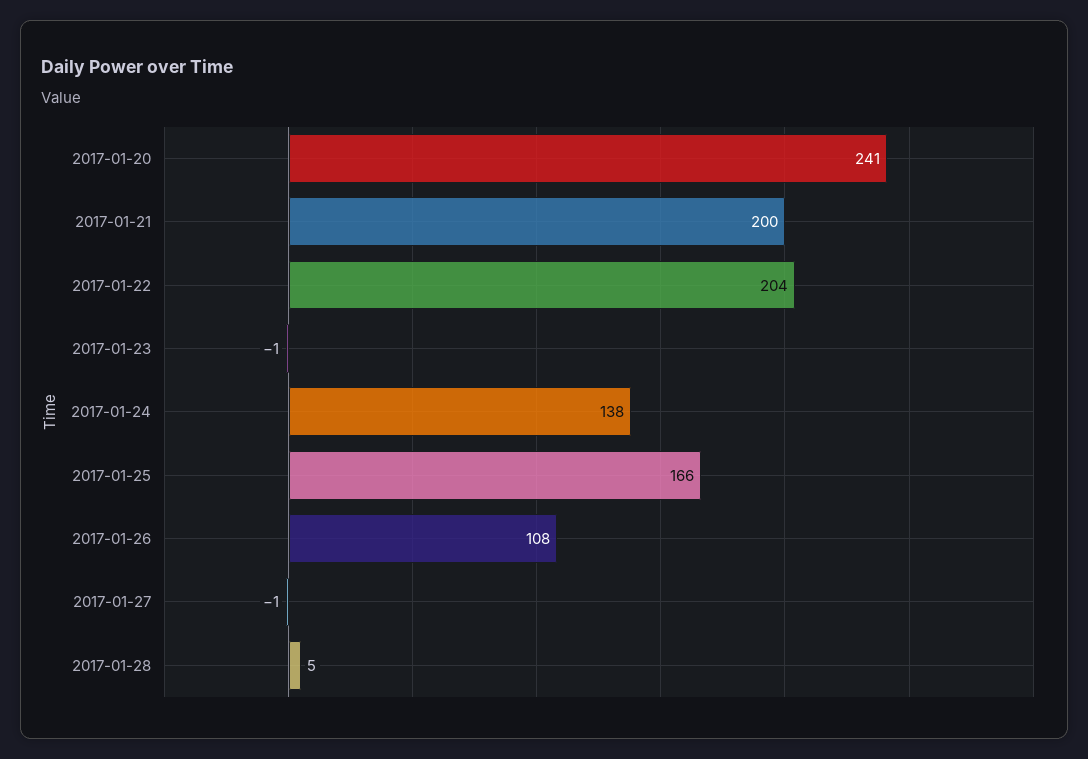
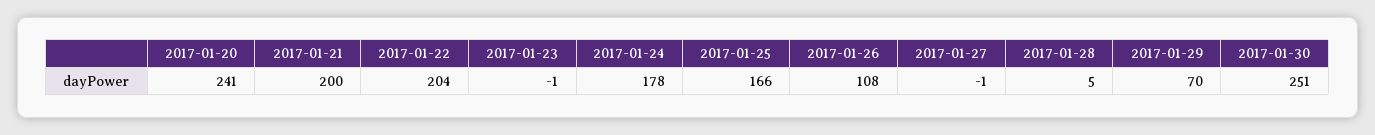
2017-01-24: 138 -> 178
2017-01-29: none -> 70
2017-01-30: none -> 251

